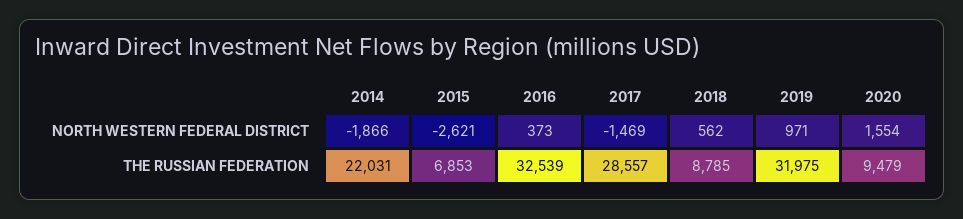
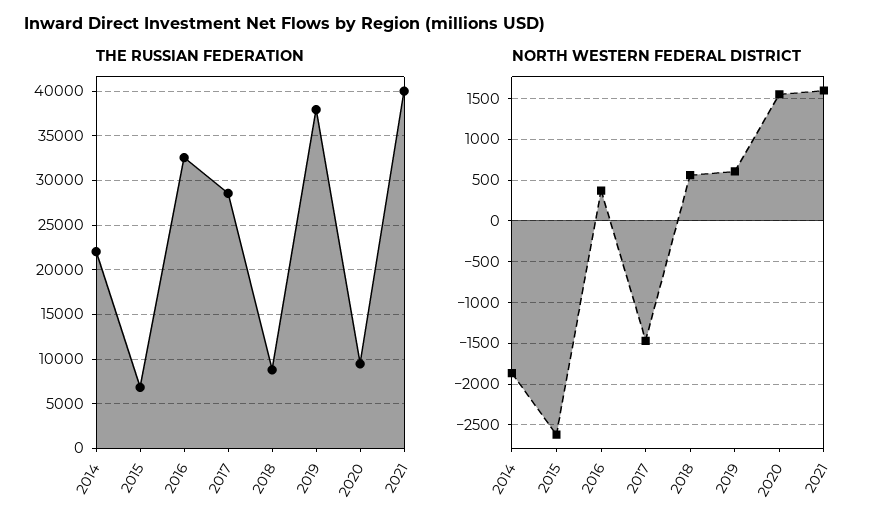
NORTH WESTERN FEDERAL DISTRICT, 2019: 971 -> 600
THE RUSSIAN FEDERATION, 2019: 31975 -> 38000
THE RUSSIAN FEDERATION, 2021: none -> 40000
NORTH WESTERN FEDERAL DISTRICT, 2021: none -> 1600

